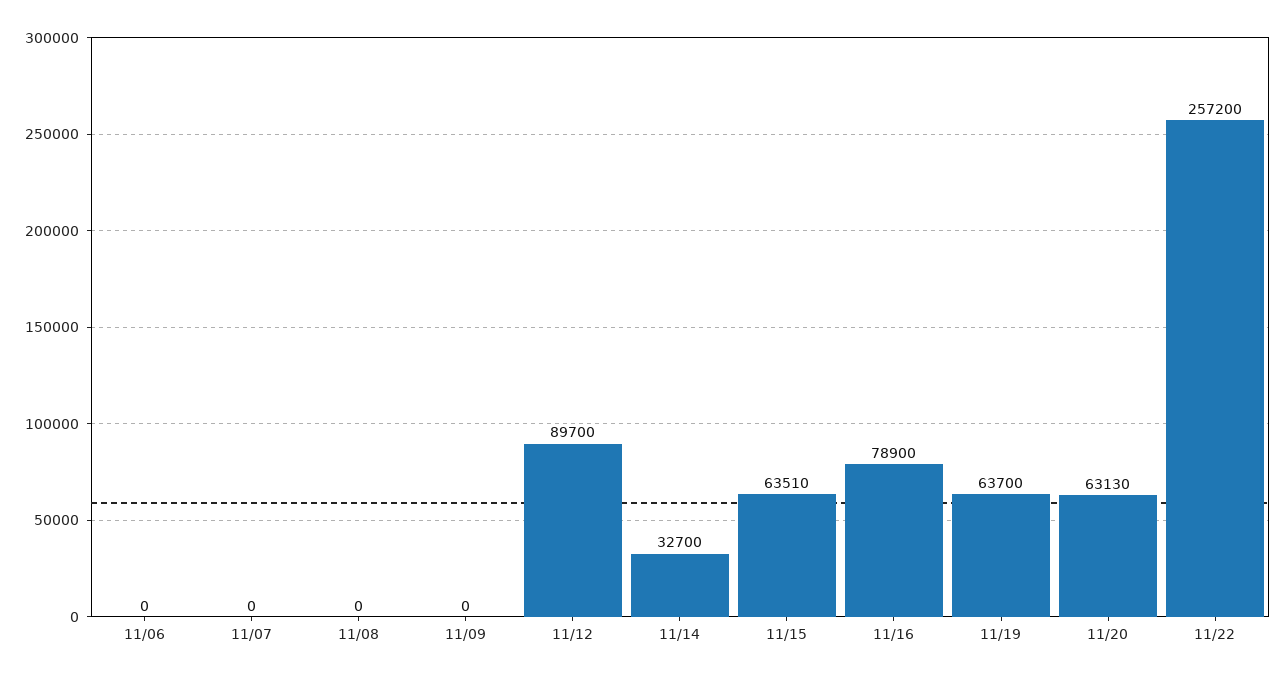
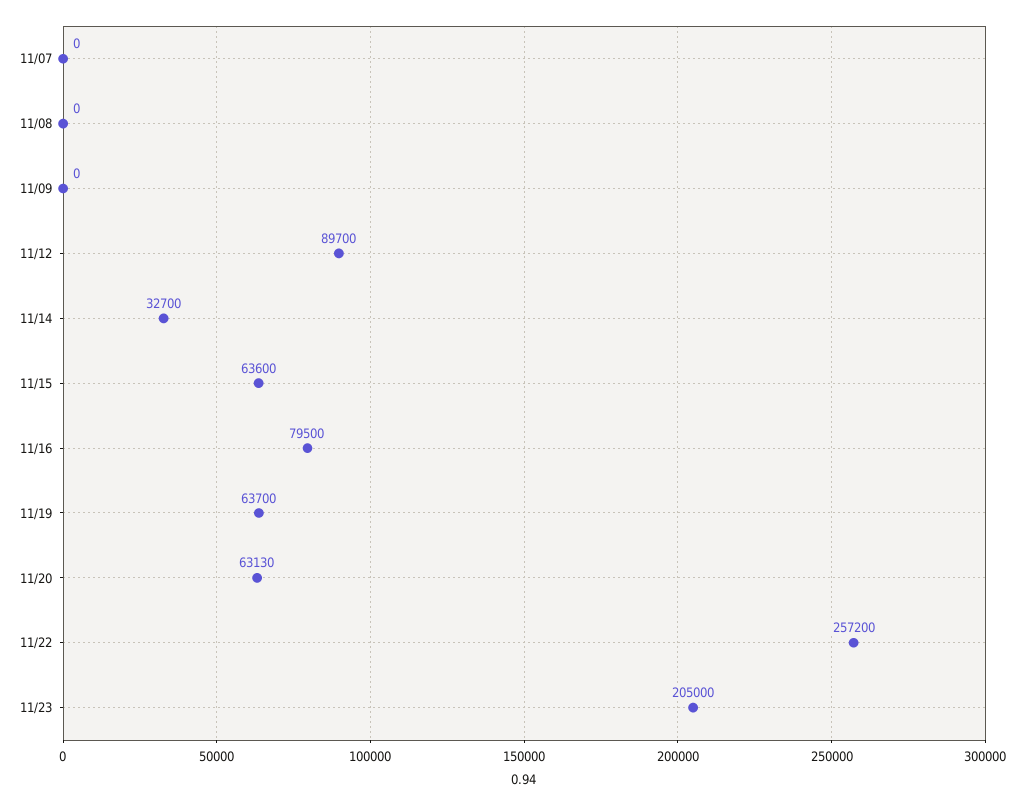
11/06: 0 -> none
11/15: 63510 -> 63600
11/16: 78900 -> 79500
11/23: none -> 205000

